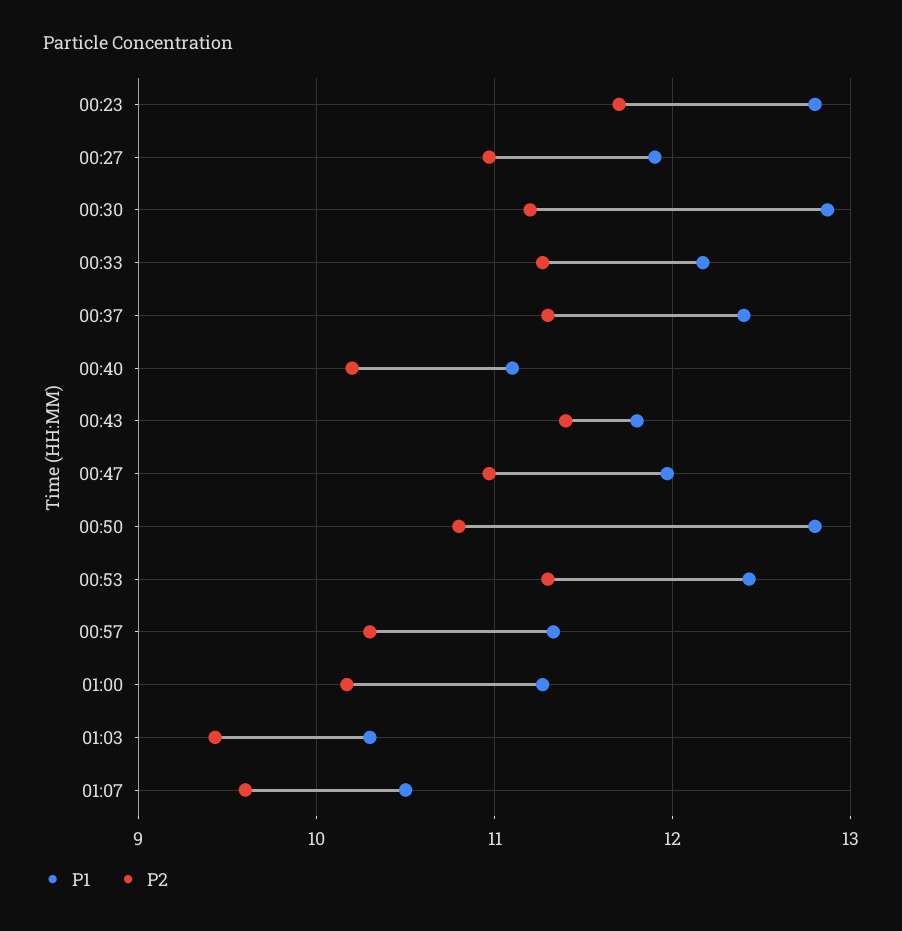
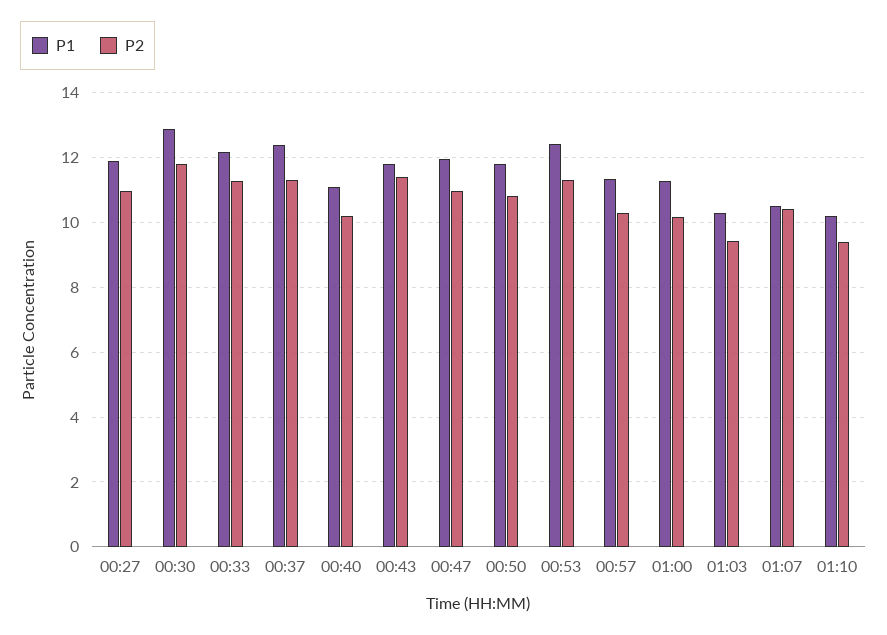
P1, 00:23: 12.8 -> none
P2, 00:23: 11.7 -> none
P2, 00:30: 11.2 -> 11.8
P1, 00:50: 12.8 -> 11.8
P2, 01:07: 9.6 -> 10.4
P1, 01:10: none -> 10.2
P2, 01:10: none -> 9.4

